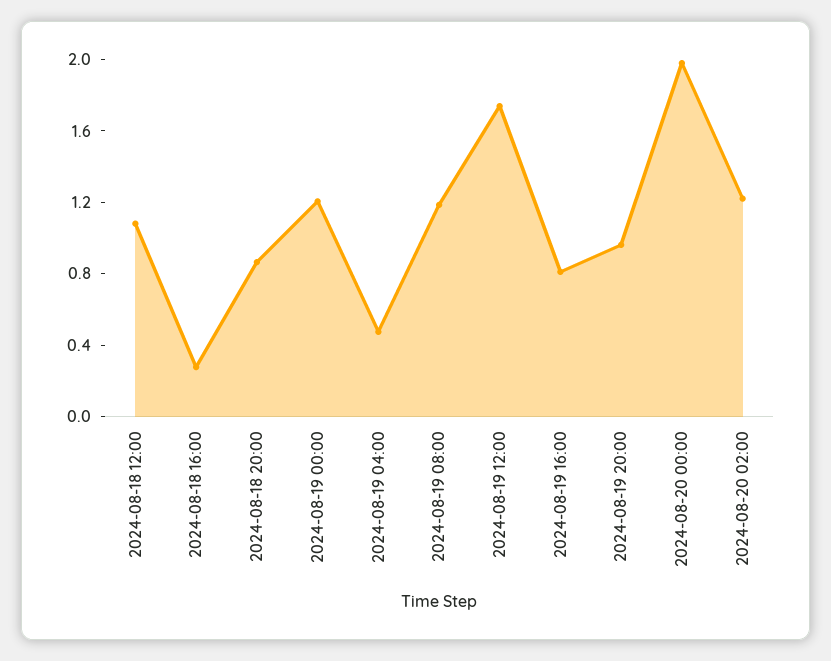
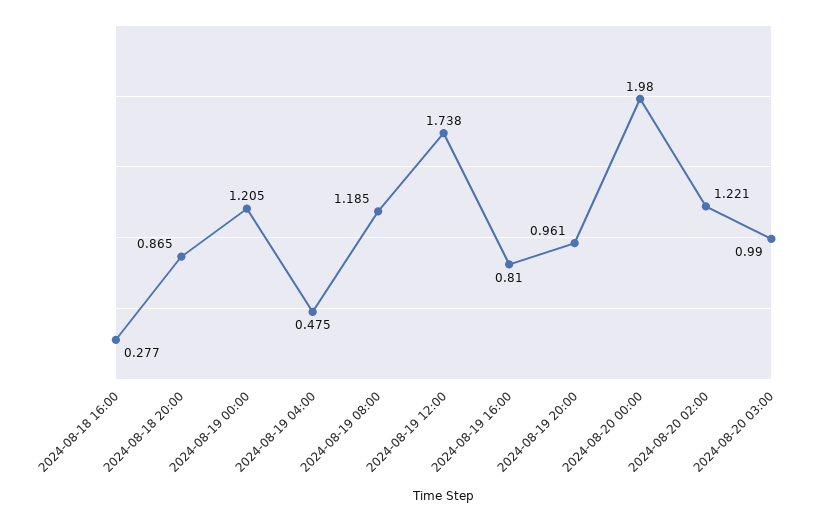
2024-08-18 12:00: 1.1 -> none
2024-08-20 03:00: none -> 0.99

